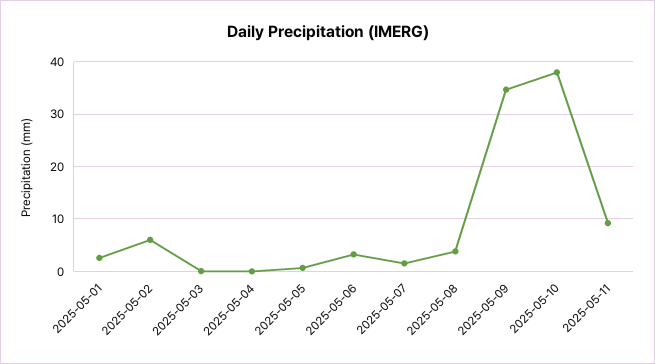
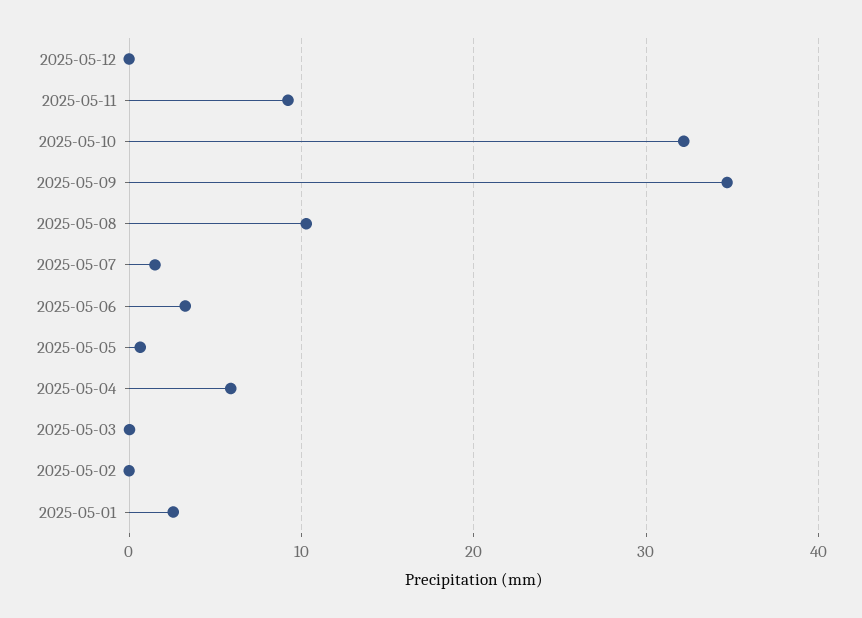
2025-05-02: 6 -> 0
2025-05-04: 0 -> 6
2025-05-08: 4 -> 10
2025-05-10: 38 -> 32
2025-05-12: none -> 0

